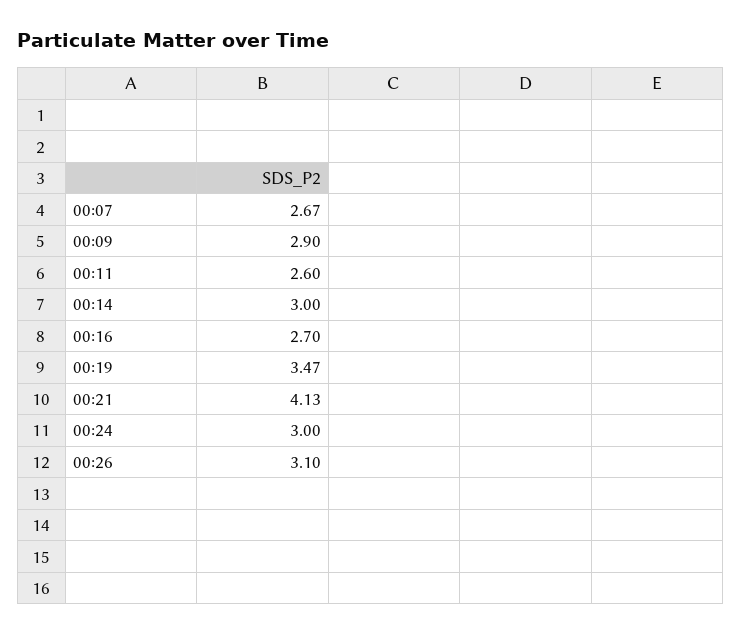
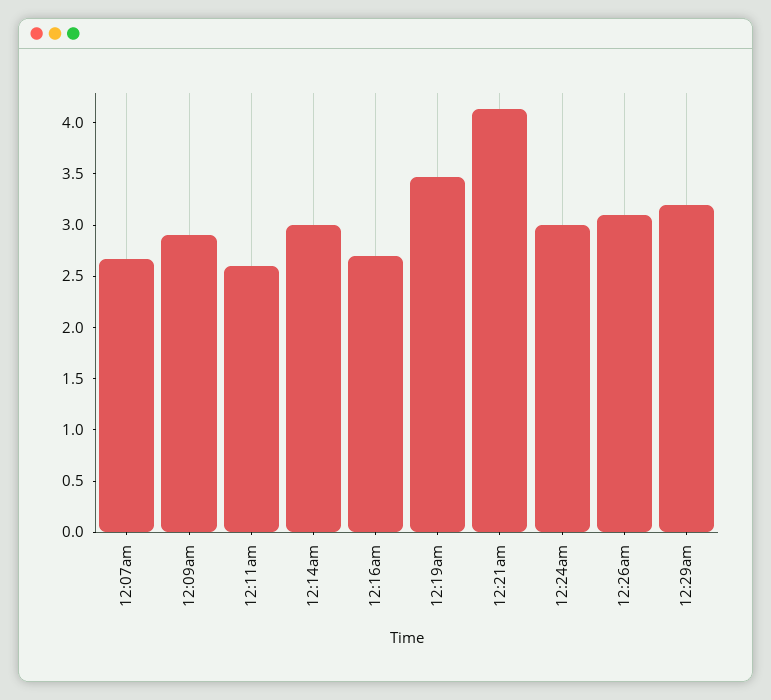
12:29am: none -> 3.2

